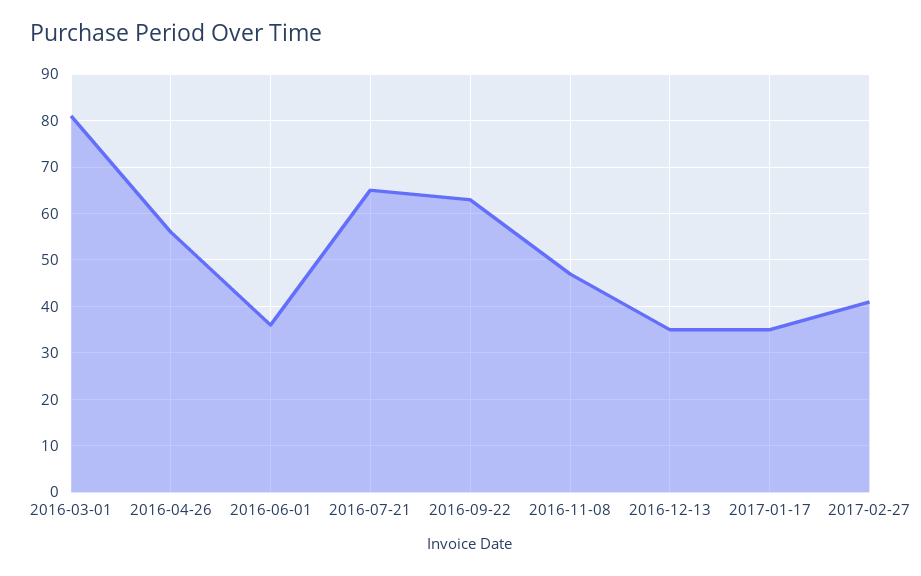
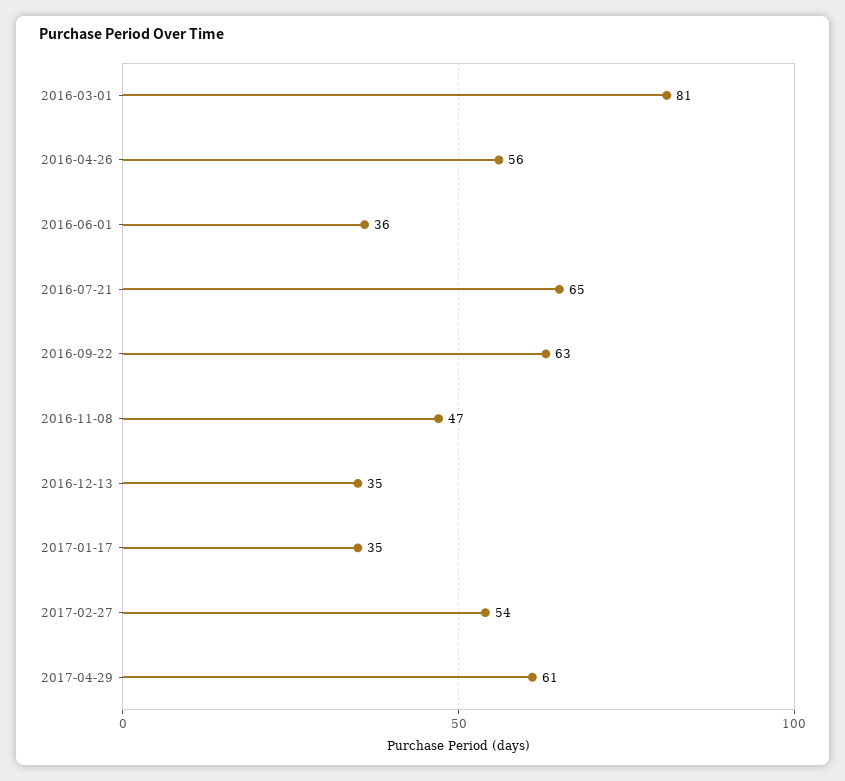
2017-02-27: 40 -> 54
2017-04-29: none -> 61

